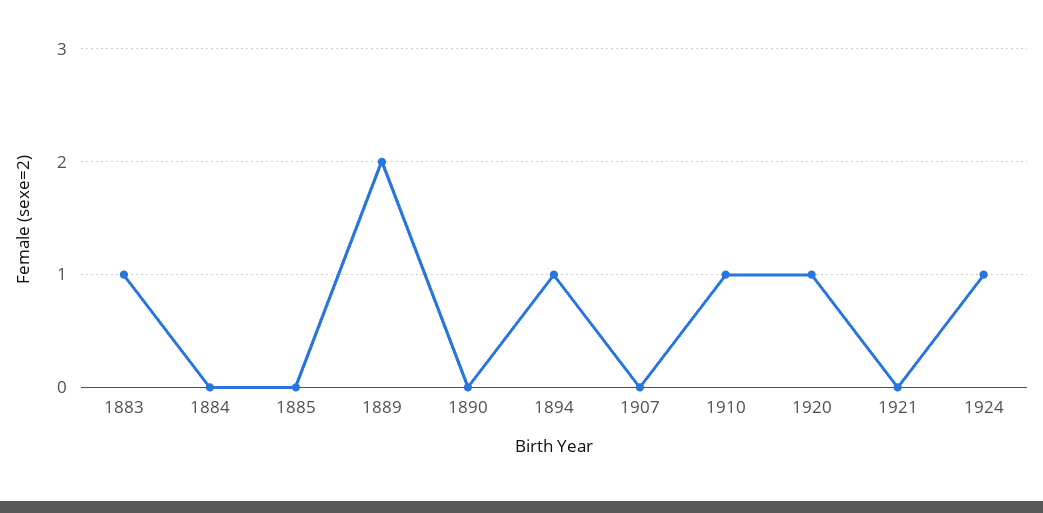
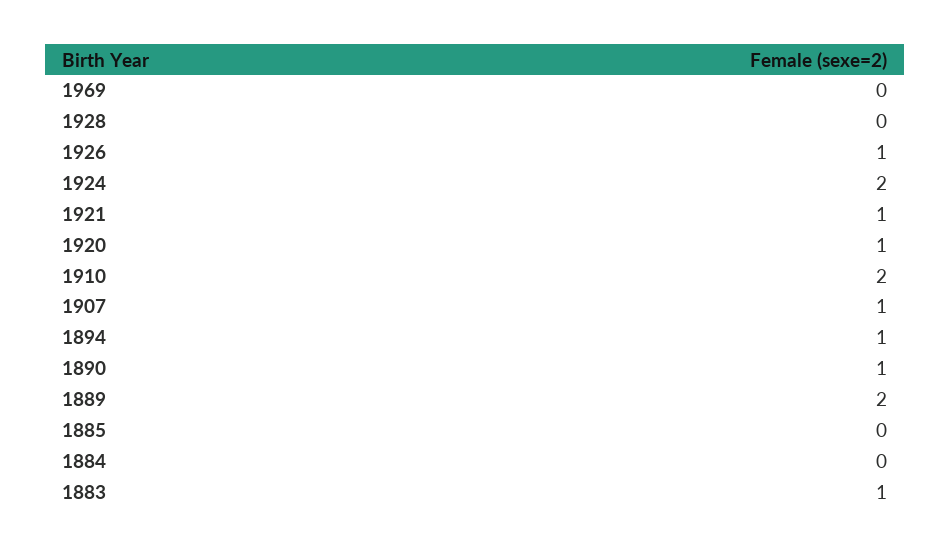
1890: 0 -> 1
1907: 0 -> 1
1910: 1 -> 2
1921: 0 -> 1
1924: 1 -> 2
1969: none -> 0
1928: none -> 0
1926: none -> 1

